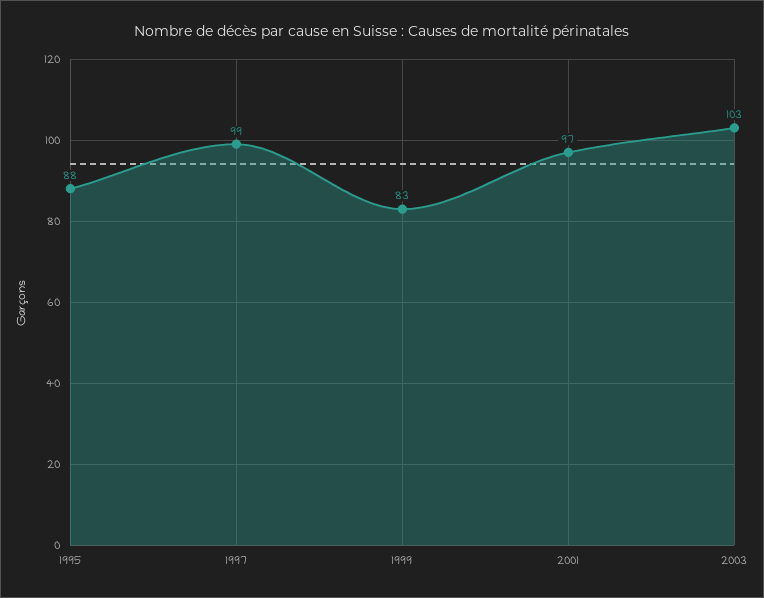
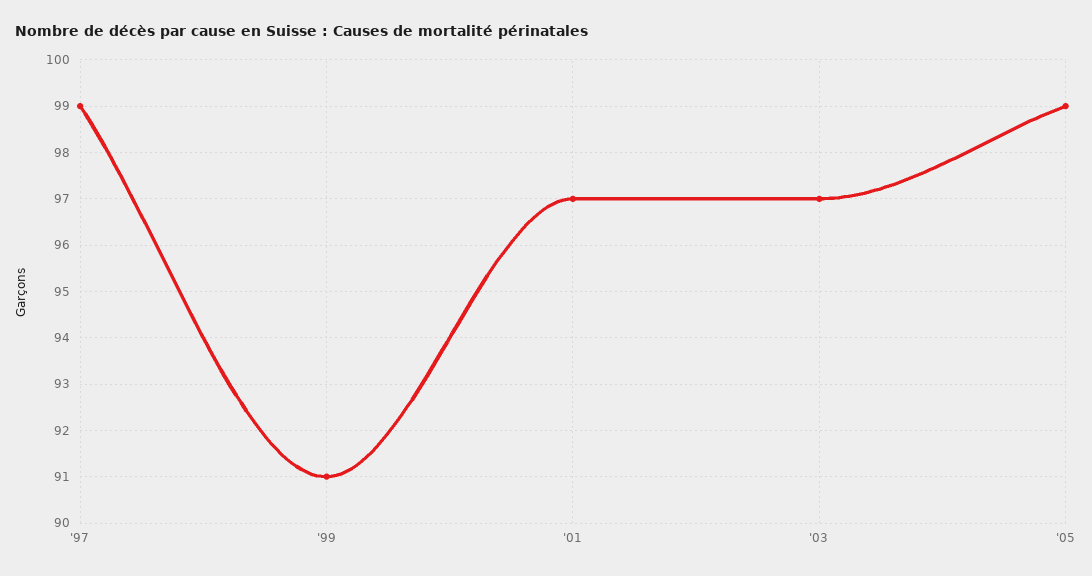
1995: 88 -> none
1999: 83 -> 91
2003: 103 -> 97
'05: none -> 99

